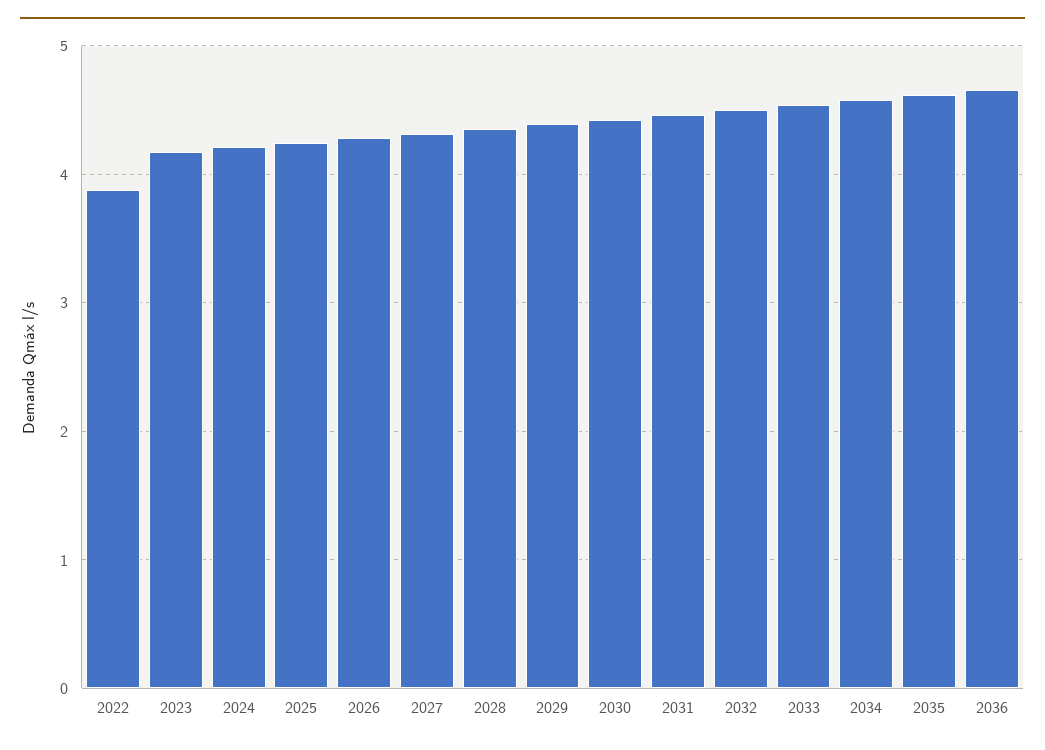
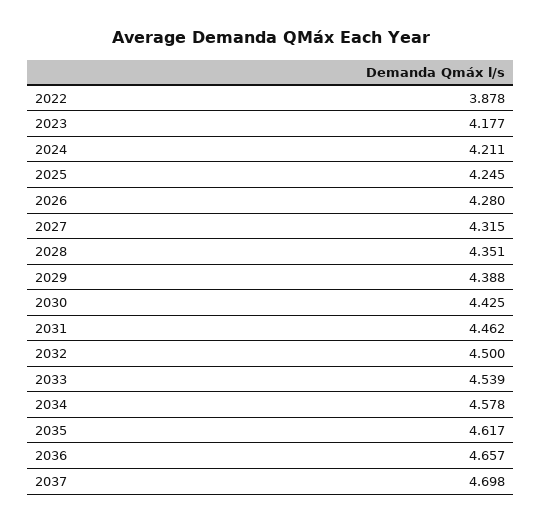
2037: none -> 4.698

